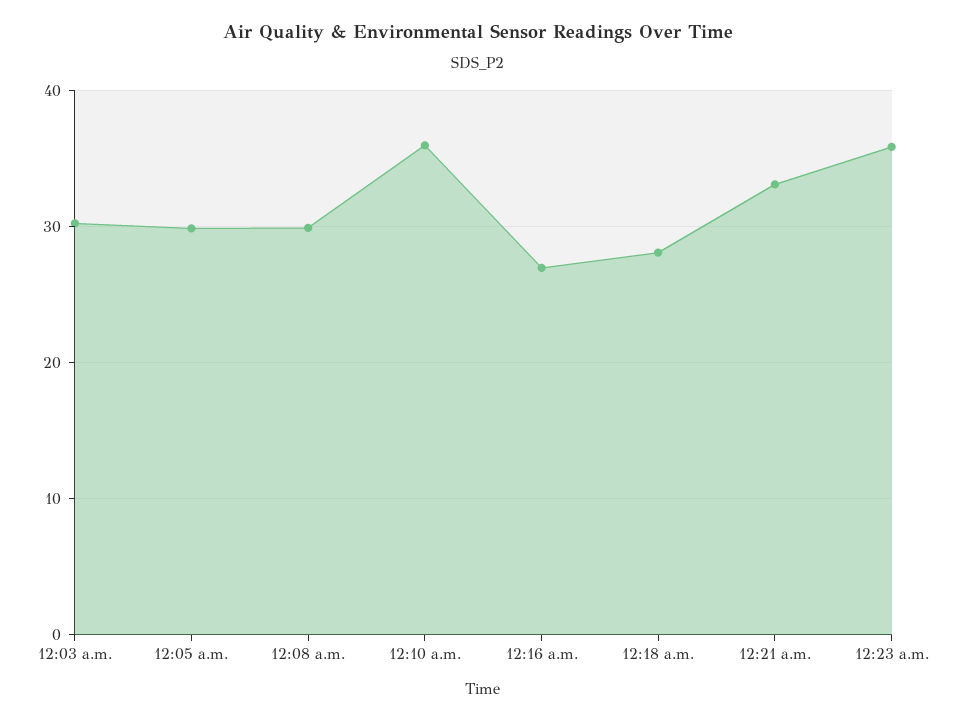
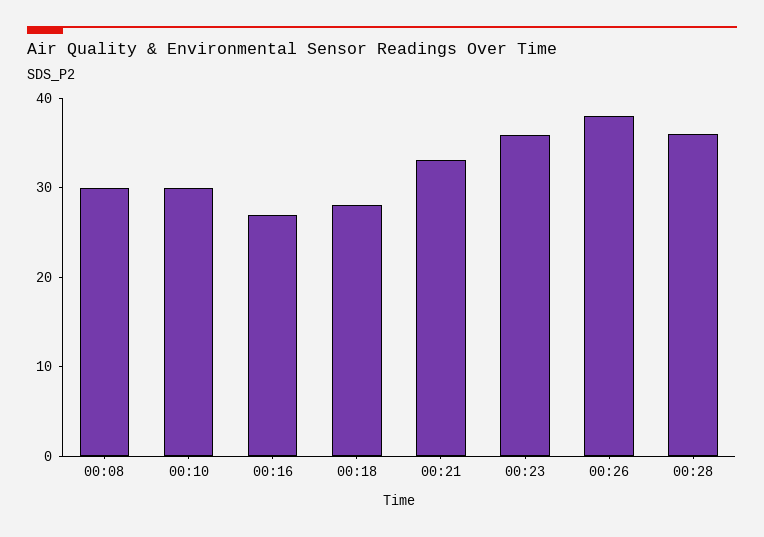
12:03 a.m.: 30 -> none
12:05 a.m.: 30 -> none
12:10 a.m.: 36 -> 30
00:26: none -> 38
00:28: none -> 36

